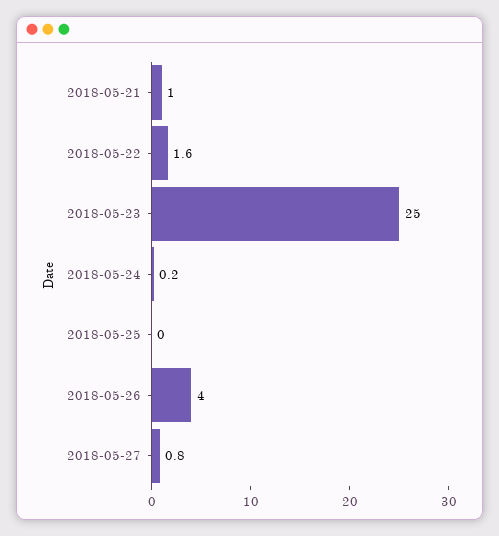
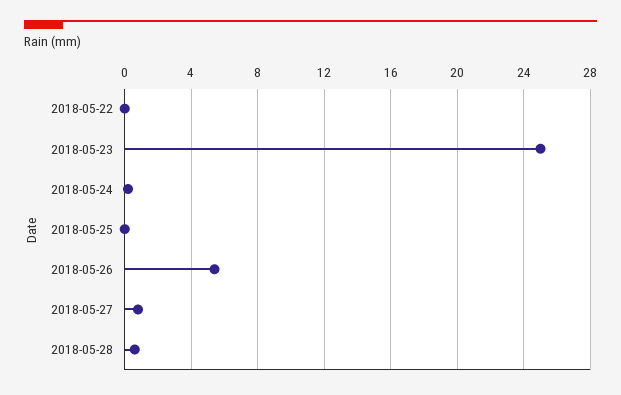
2018-05-21: 1 -> none
2018-05-22: 1.6 -> 0
2018-05-26: 4 -> 5.5
2018-05-28: none -> 0.5

